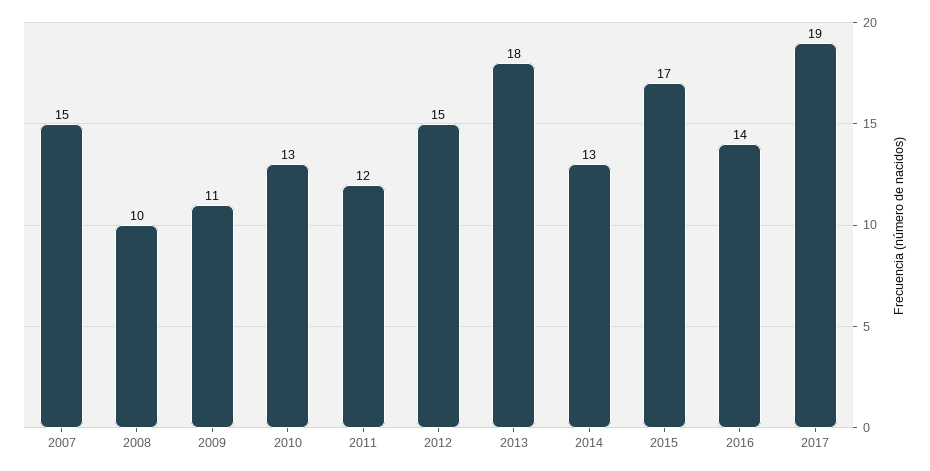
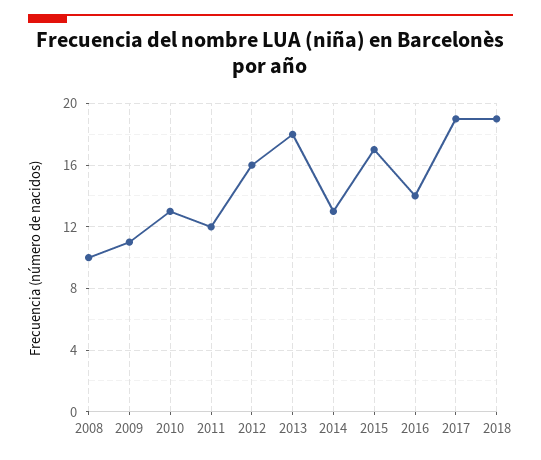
2007: 15 -> none
2012: 15 -> 16
2018: none -> 19

